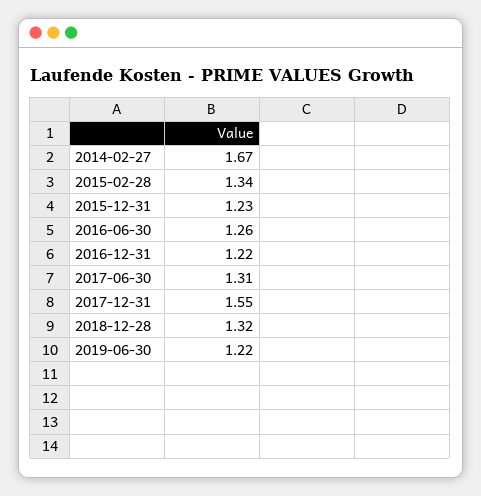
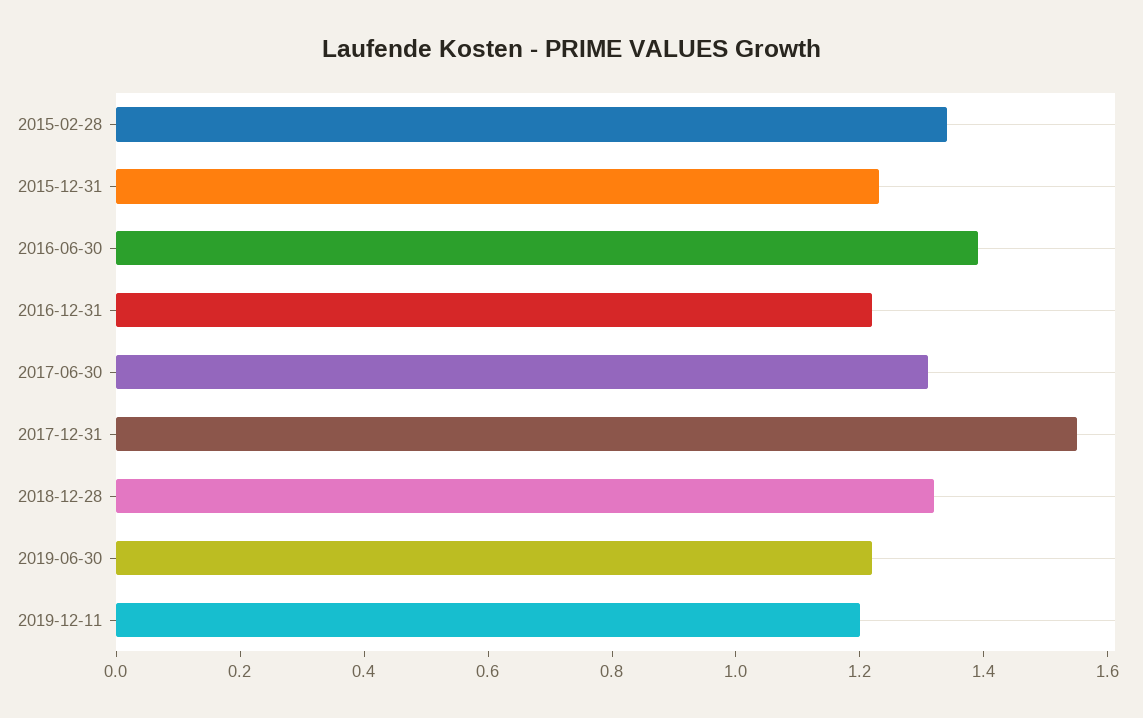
2014-02-27: 1.67 -> none
2016-06-30: 1.26 -> 1.4
2019-12-11: none -> 1.2

